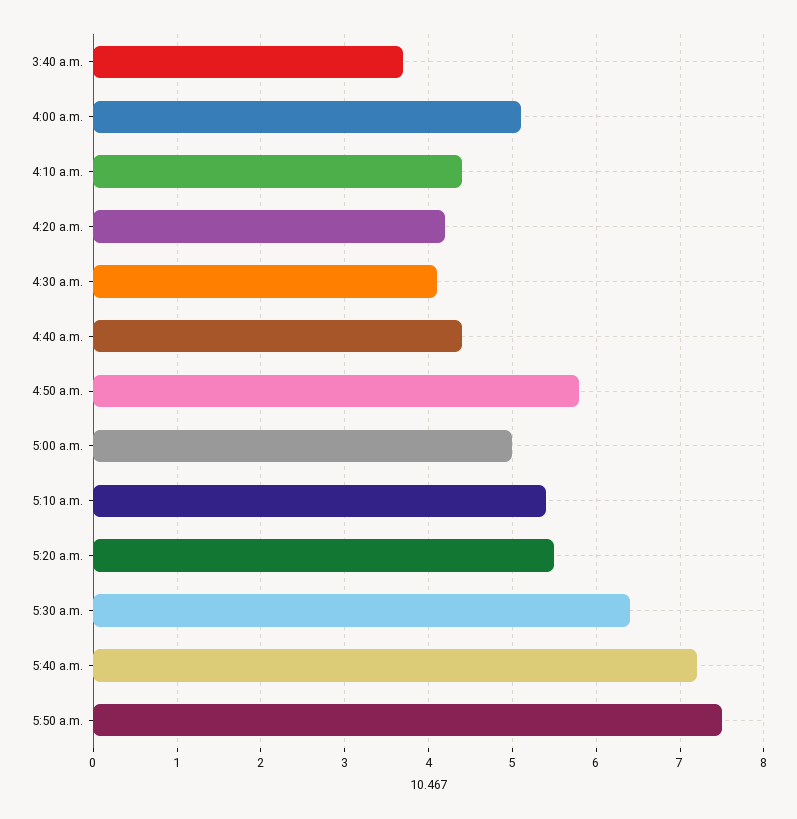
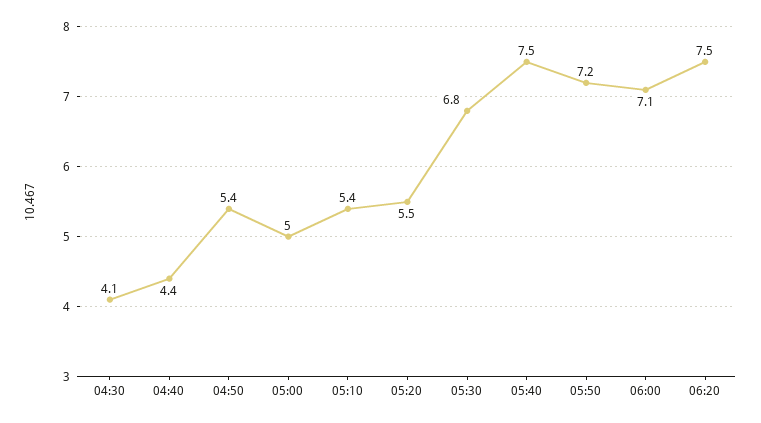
3:40 a.m.: 3.7 -> none
4:00 a.m.: 5.1 -> none
4:10 a.m.: 4.4 -> none
4:20 a.m.: 4.2 -> none
4:50 a.m.: 5.8 -> 5.4
5:30 a.m.: 6.4 -> 6.8
5:40 a.m.: 7.2 -> 7.5
5:50 a.m.: 7.5 -> 7.2
06:00: none -> 7.1
06:20: none -> 7.5

